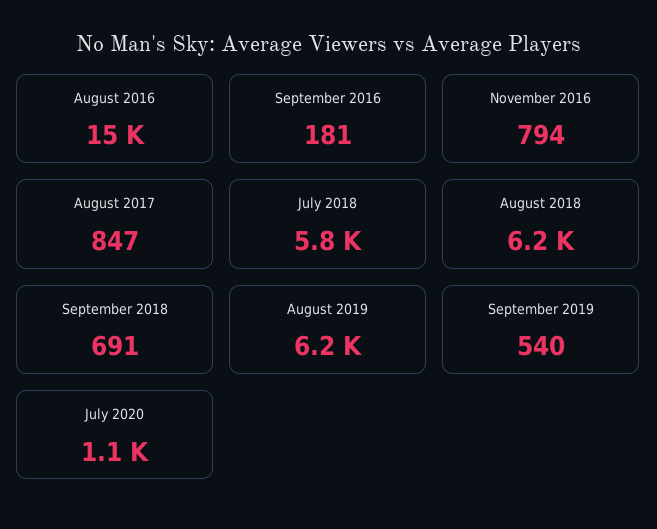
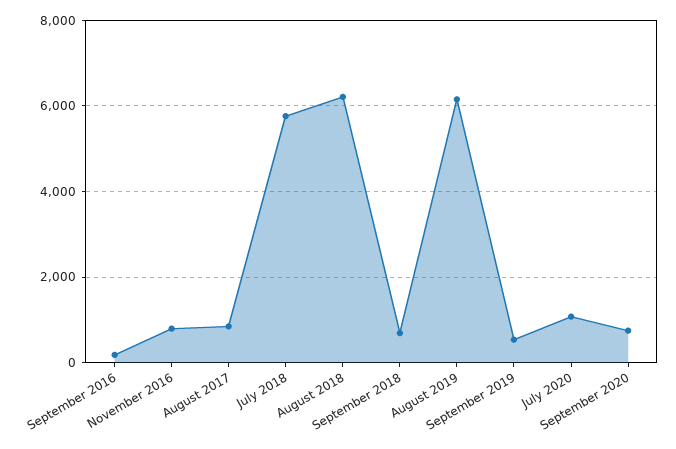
August 2016: 15000 -> none
September 2020: none -> 800

